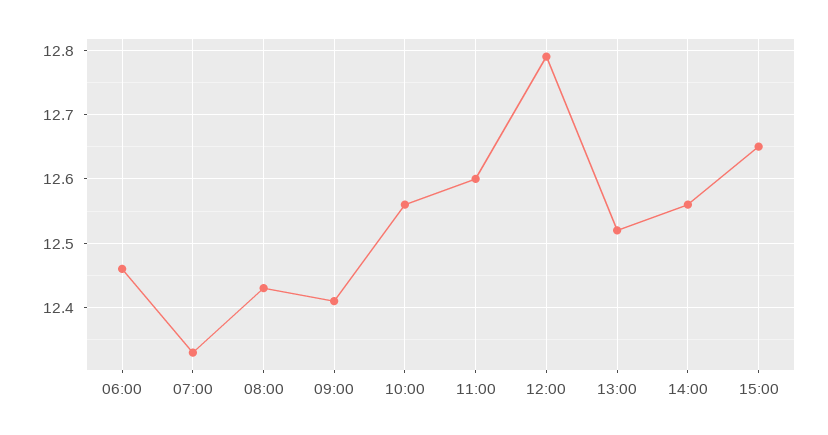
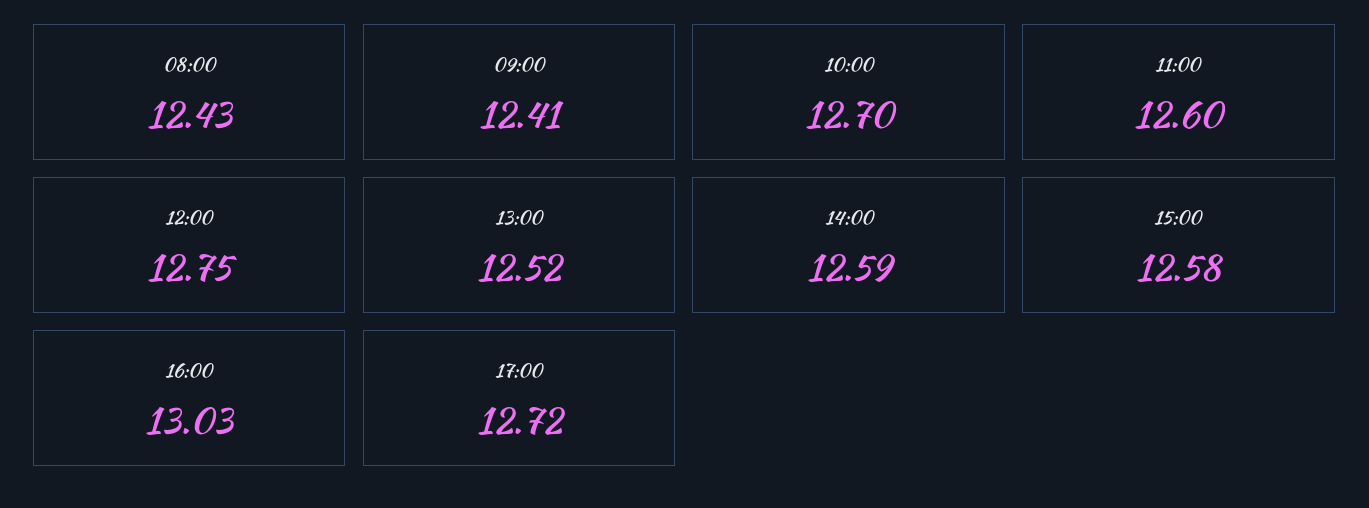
06:00: 12.46 -> none
07:00: 12.33 -> none
10:00: 12.56 -> 12.7
12:00: 12.79 -> 12.75
14:00: 12.56 -> 12.59
15:00: 12.65 -> 12.58
16:00: none -> 13.03
17:00: none -> 12.72

